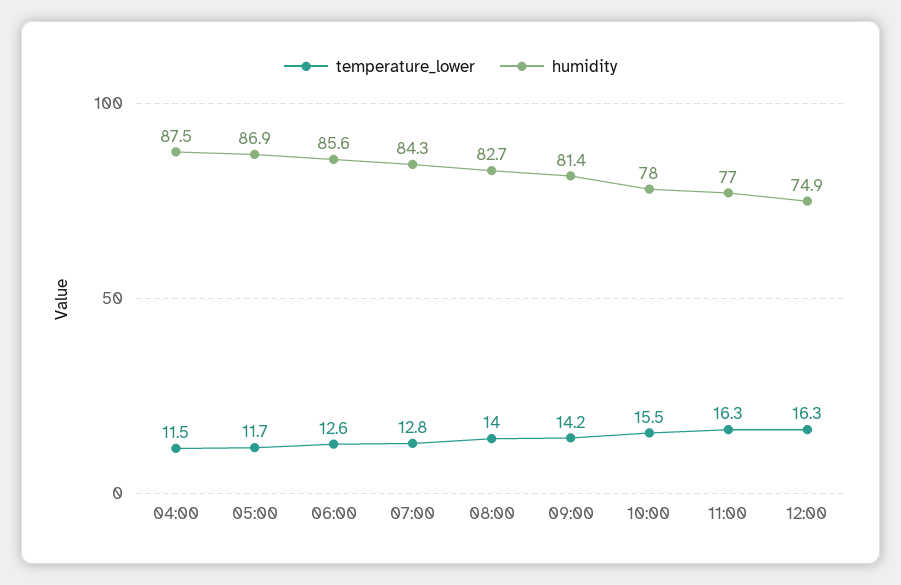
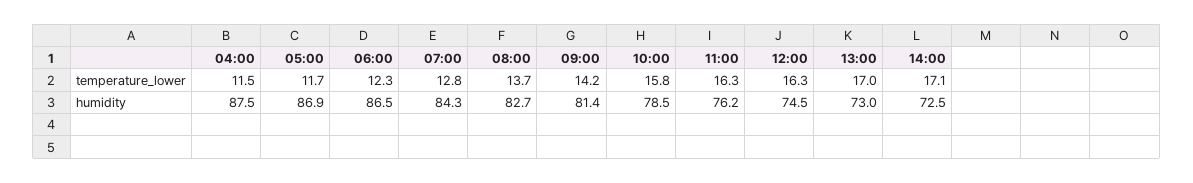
temperature_lower, 06:00: 12.6 -> 12.3
humidity, 06:00: 85.6 -> 86.5
temperature_lower, 08:00: 14 -> 13.7
temperature_lower, 10:00: 15.5 -> 15.8
humidity, 10:00: 78 -> 78.5
humidity, 11:00: 77 -> 76.2
humidity, 12:00: 74.9 -> 74.5
temperature_lower, 13:00: none -> 17
temperature_lower, 14:00: none -> 17.1
humidity, 13:00: none -> 73
humidity, 14:00: none -> 72.5

